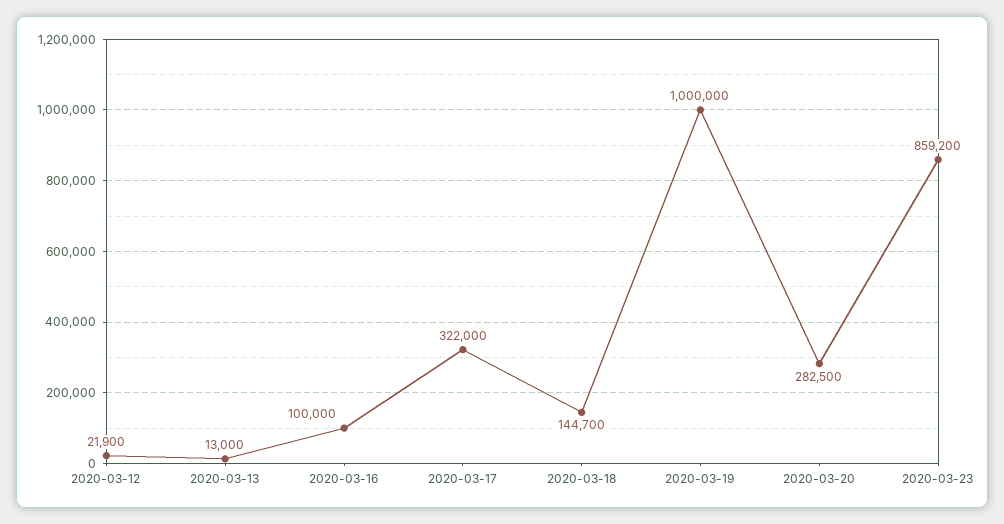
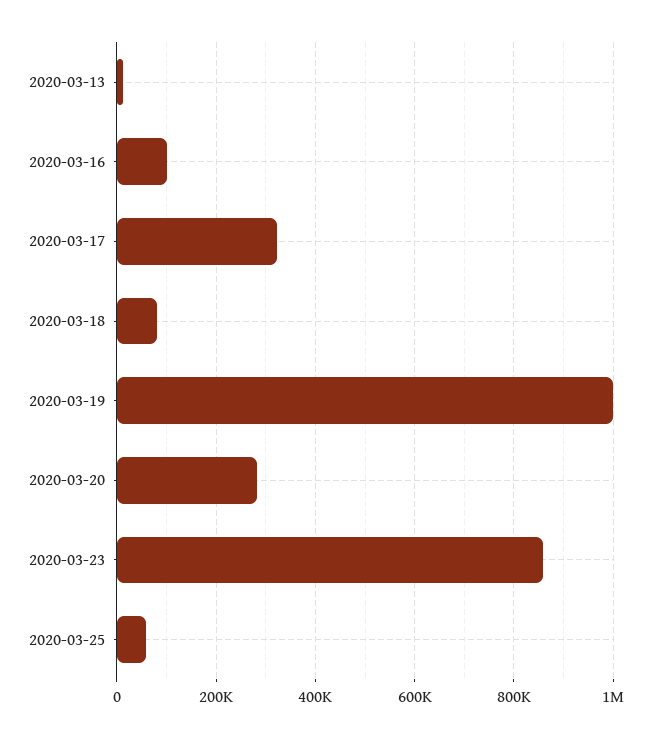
2020-03-12: 21900 -> none
2020-03-18: 144700 -> 80000
2020-03-25: none -> 60000

